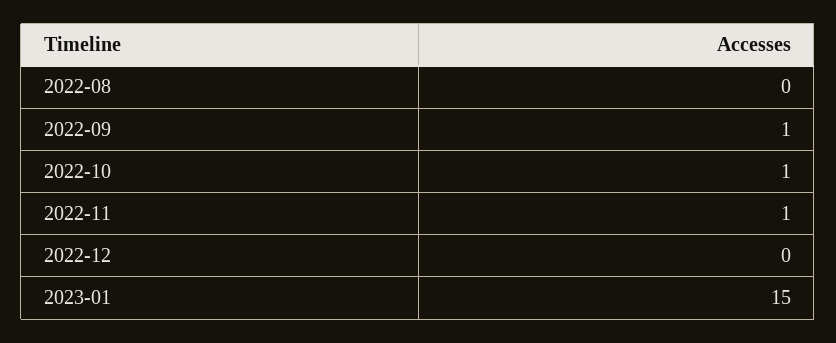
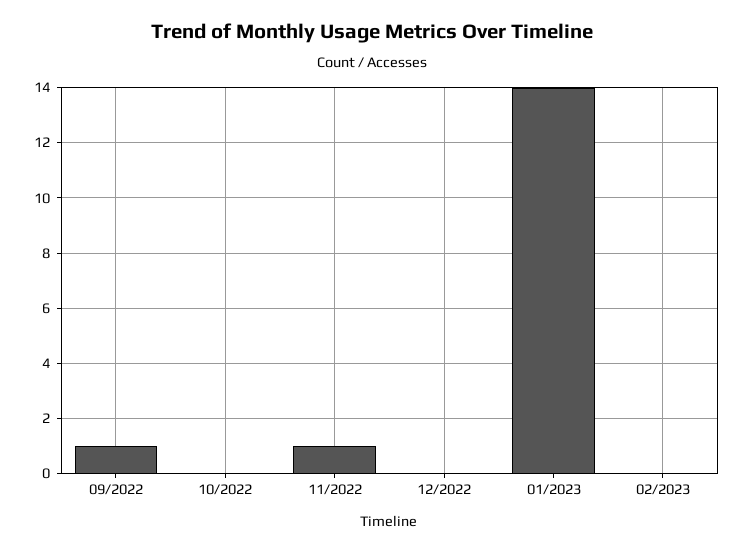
2022-08: 0 -> none
2022-10: 1 -> 0
2023-01: 15 -> 14
02/2023: none -> 0

